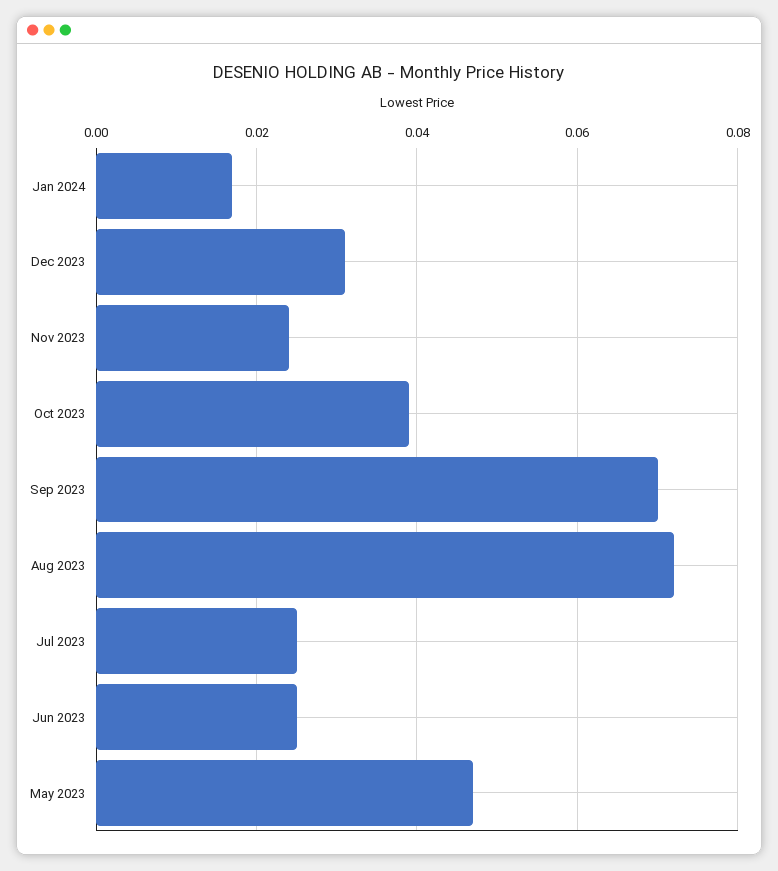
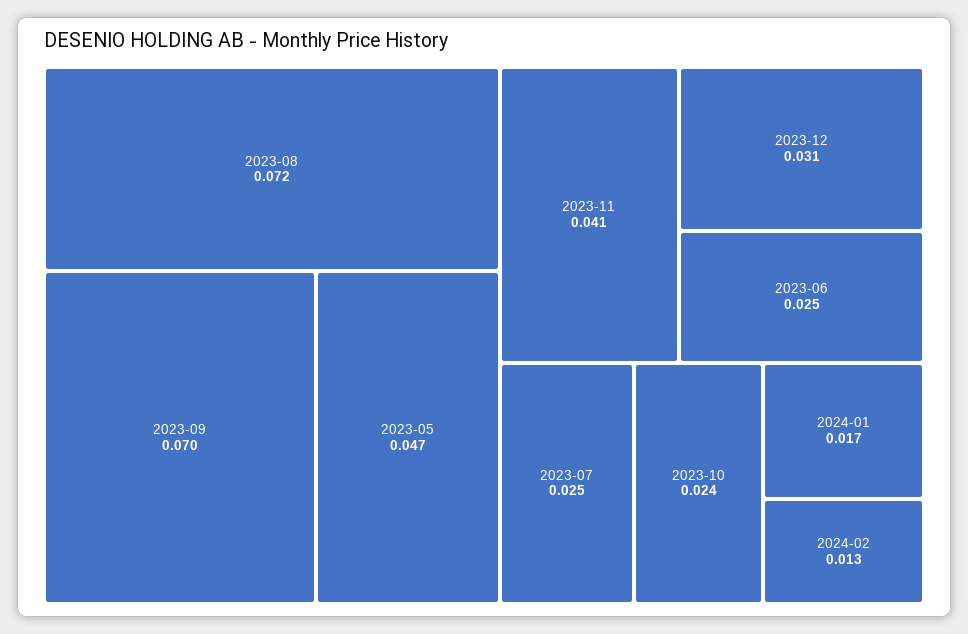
Nov 2023: 0.025 -> 0.041
Oct 2023: 0.04 -> 0.024
2024-02: none -> 0.013

